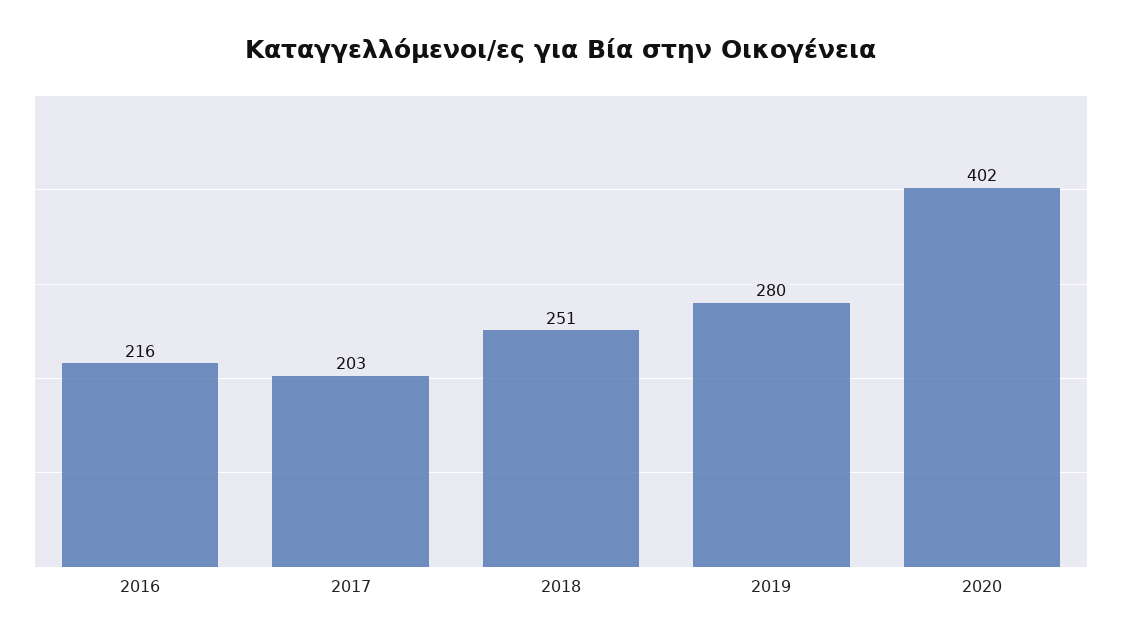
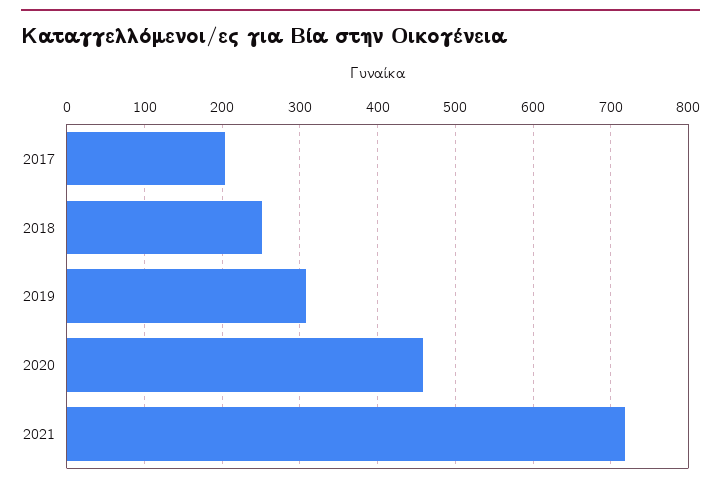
2016: 216 -> none
2019: 280 -> 310
2020: 402 -> 460
2021: none -> 720

